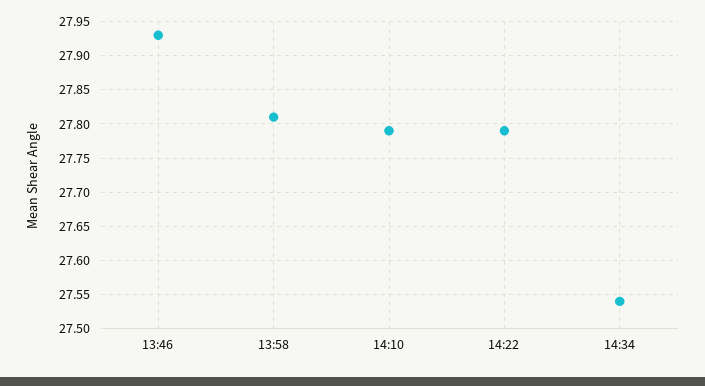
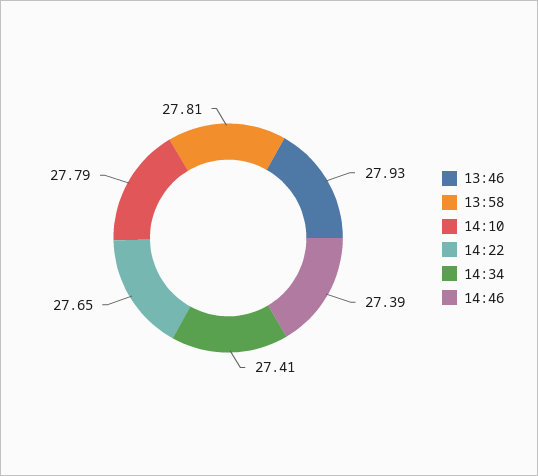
14:22: 27.79 -> 27.65
14:34: 27.54 -> 27.41
14:46: none -> 27.39

